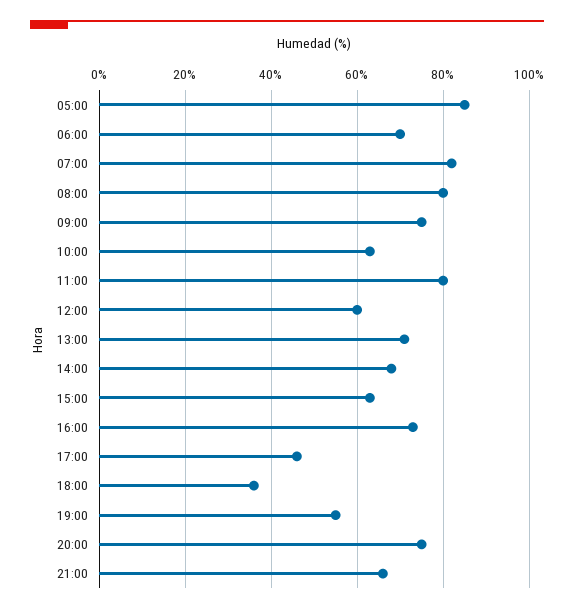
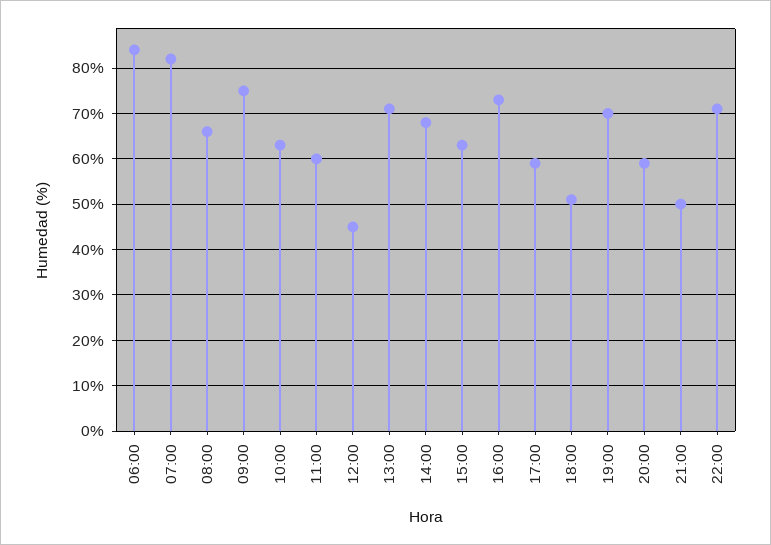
05:00: 85 -> none
06:00: 70 -> 85
08:00: 80 -> 65
11:00: 80 -> 60
12:00: 60 -> 45
17:00: 45 -> 60
18:00: 35 -> 50
19:00: 55 -> 70
20:00: 75 -> 60
21:00: 65 -> 50
22:00: none -> 70

